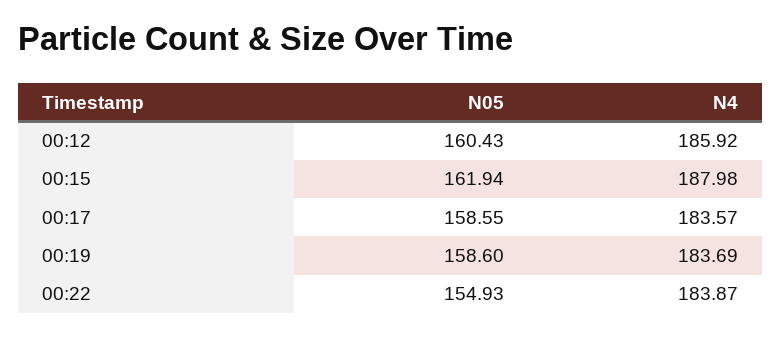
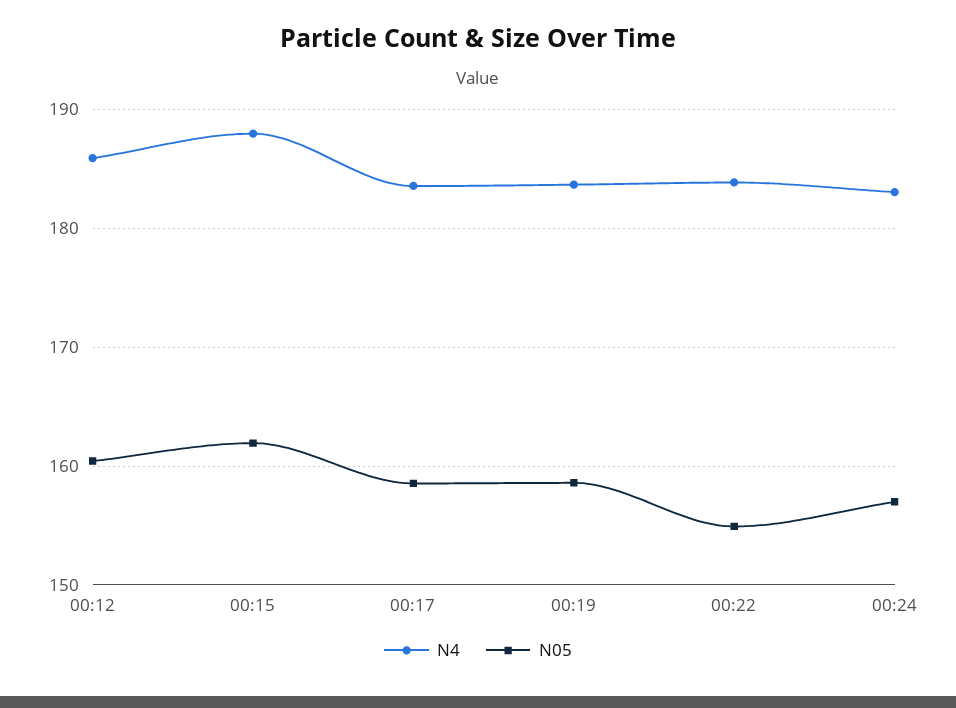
N4, 00:24: none -> 183
N05, 00:24: none -> 157

